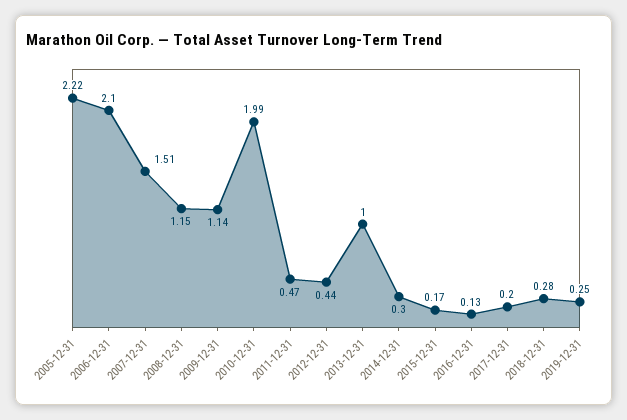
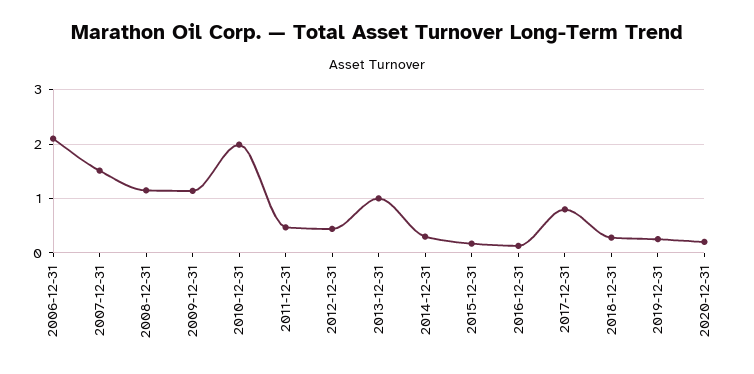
2005-12-31: 2.22 -> none
2017-12-31: 0.2 -> 0.8
2020-12-31: none -> 0.2

